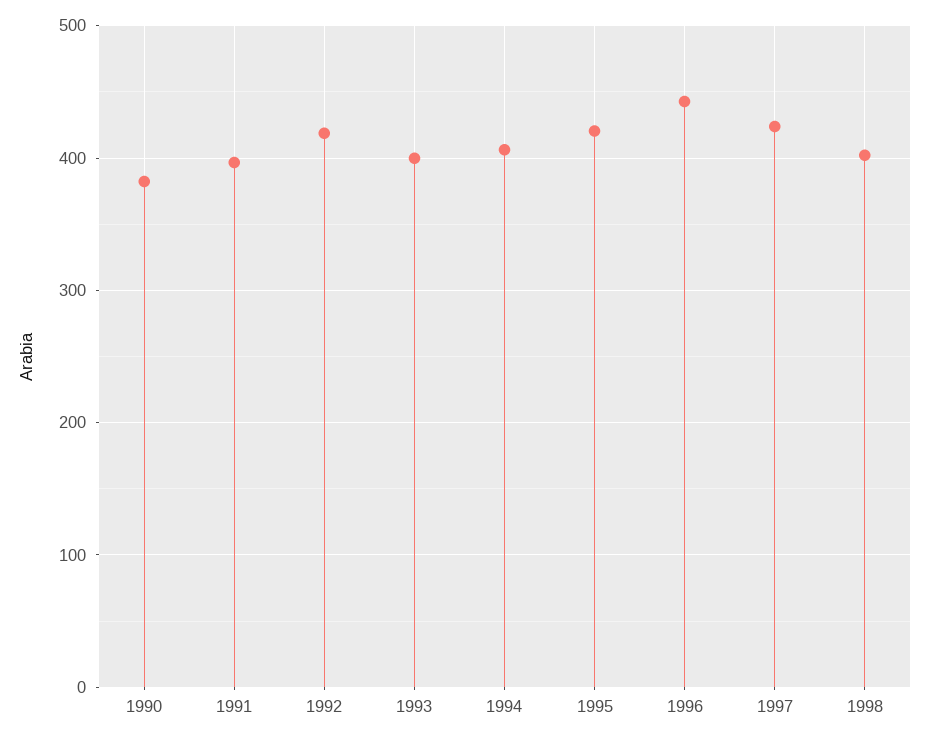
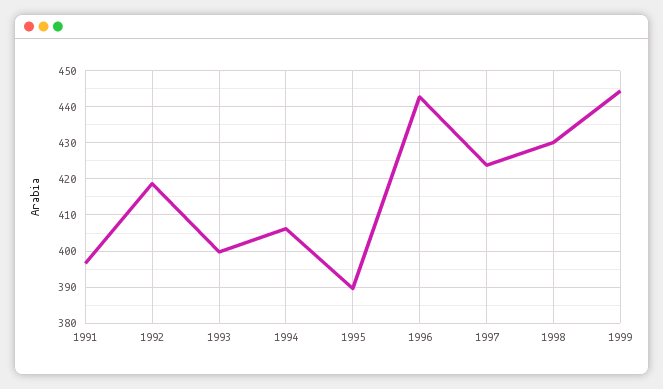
1990: 380 -> none
1995: 420 -> 390
1998: 400 -> 430
1999: none -> 444

